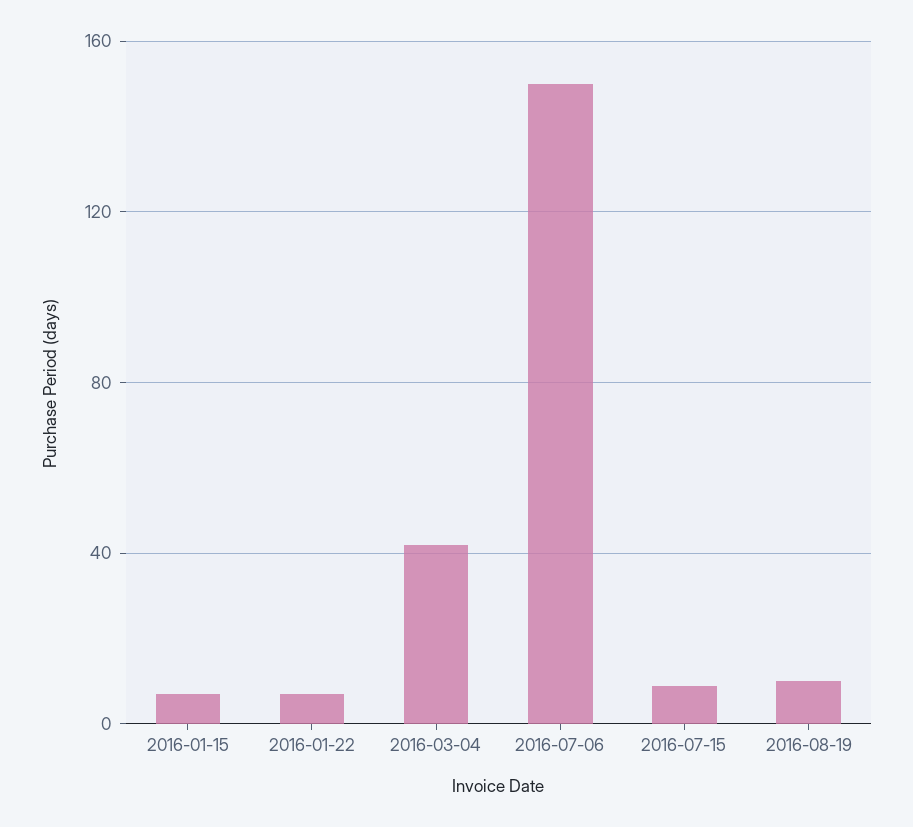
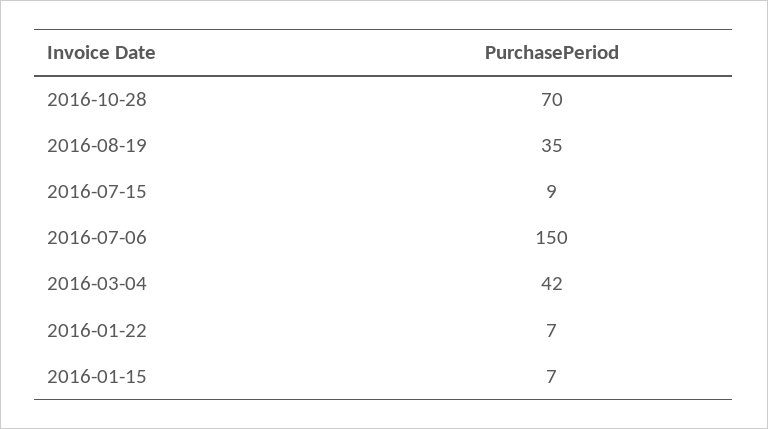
2016-08-19: 10 -> 35
2016-10-28: none -> 70

